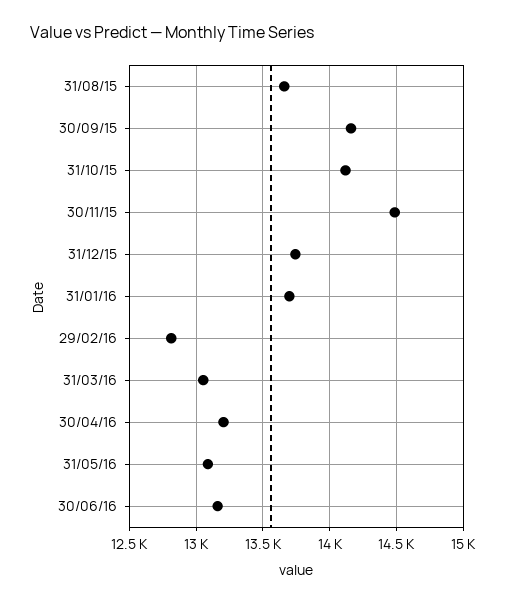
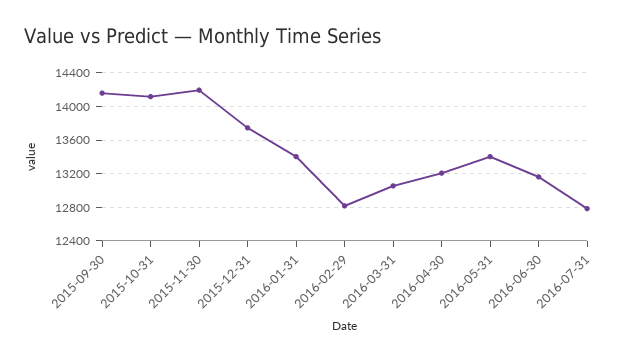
31/08/15: 13650 -> none
30/11/15: 14500 -> 14200
31/01/16: 13700 -> 13400
31/05/16: 13100 -> 13400
2016-07-31: none -> 12800

